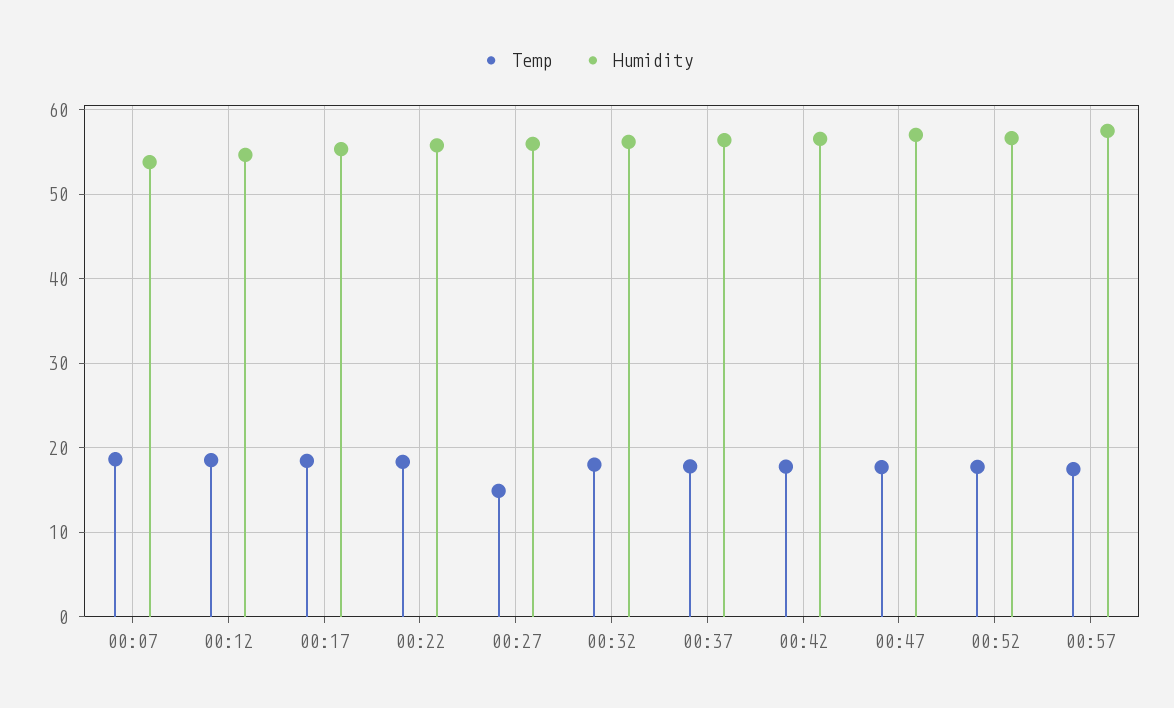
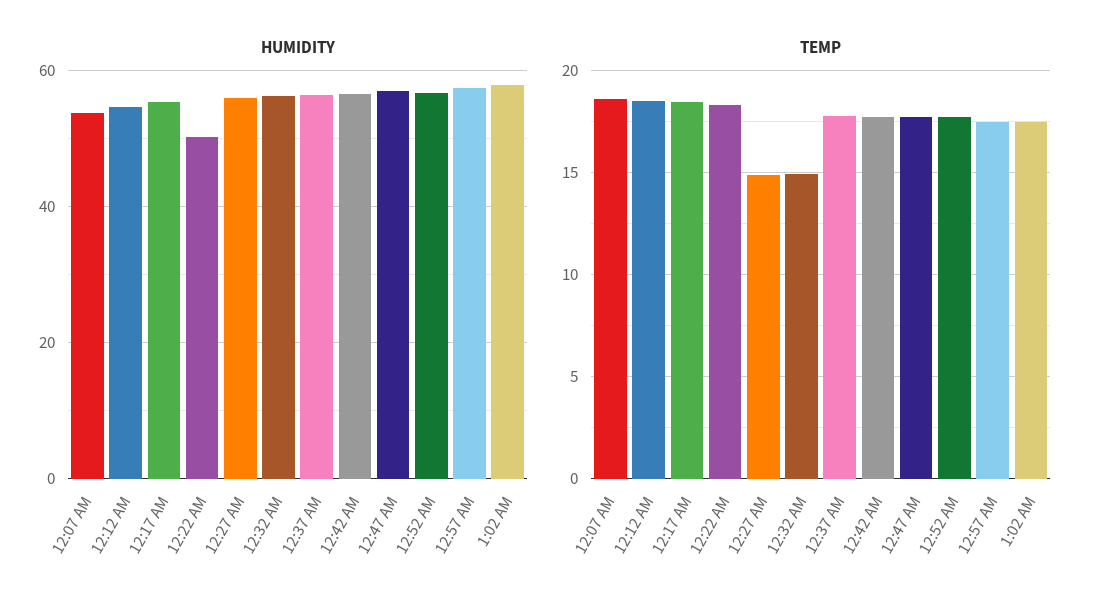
Humidity, 00:22: 56 -> 50
Temp, 00:32: 18 -> 15
Humidity, 1:02 AM: none -> 58
Temp, 1:02 AM: none -> 17.5

